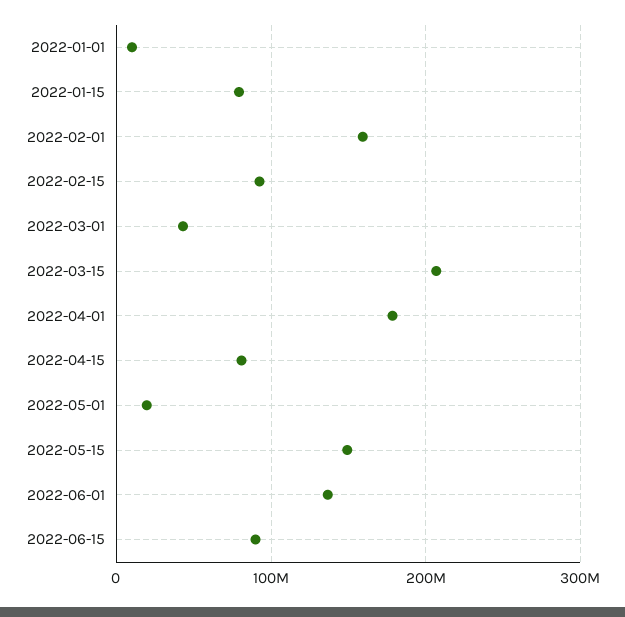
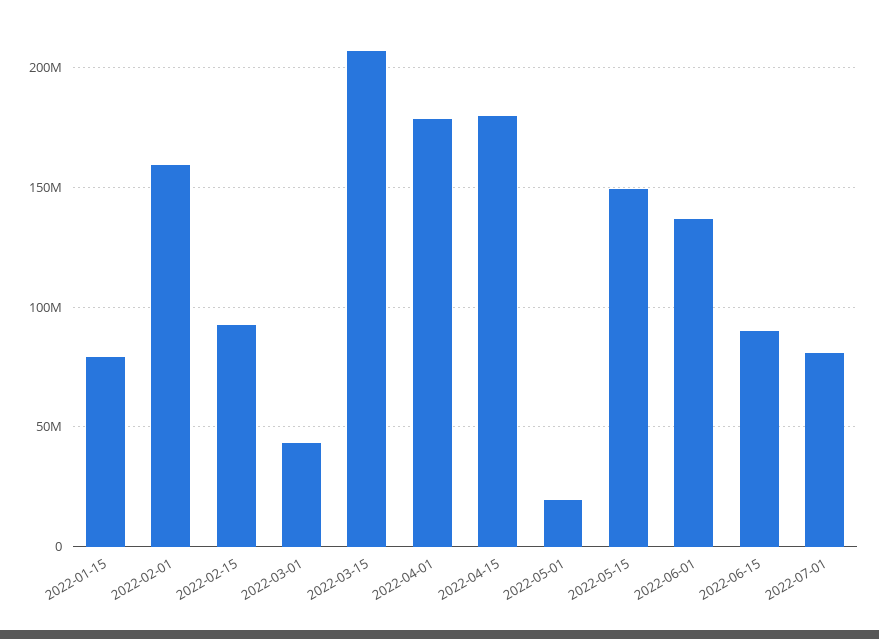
2022-01-01: 10000000 -> none
2022-04-15: 80000000 -> 180000000
2022-07-01: none -> 80000000

